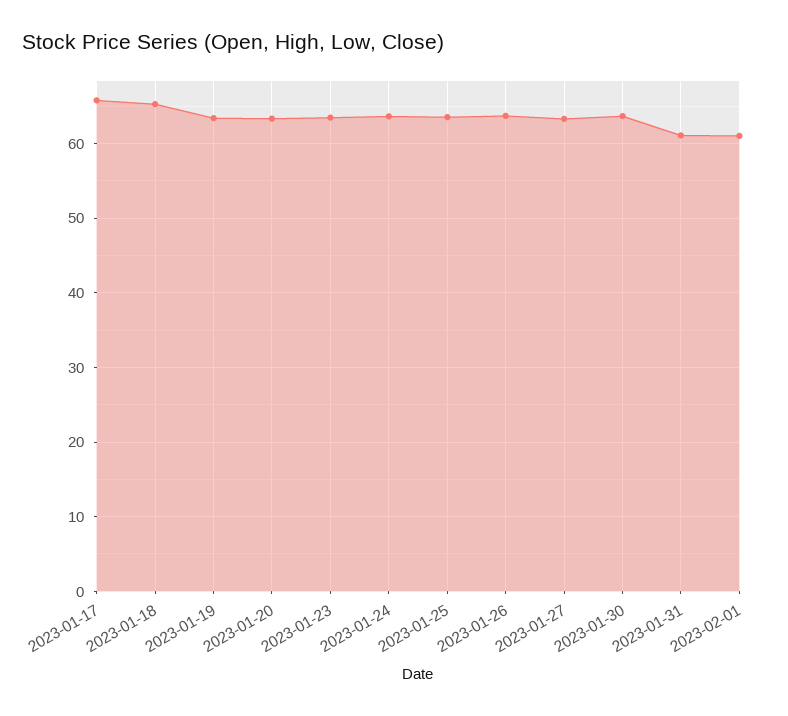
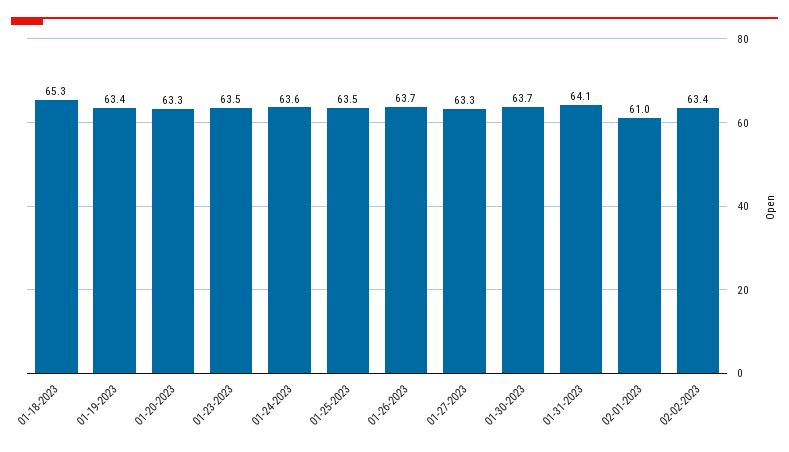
2023-01-17: 66 -> none
2023-01-31: 61 -> 64.1
02-02-2023: none -> 63.4

